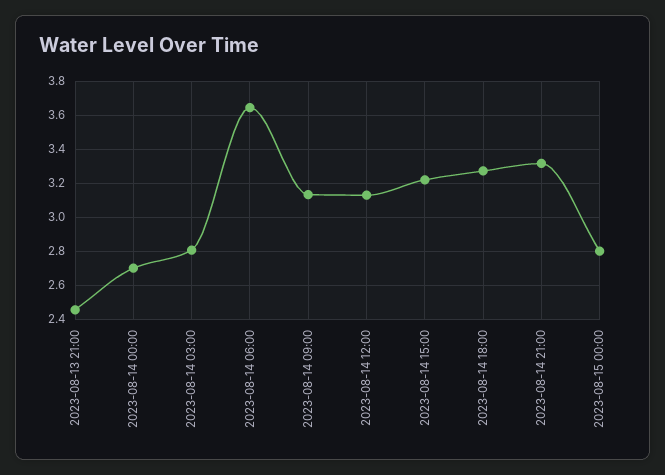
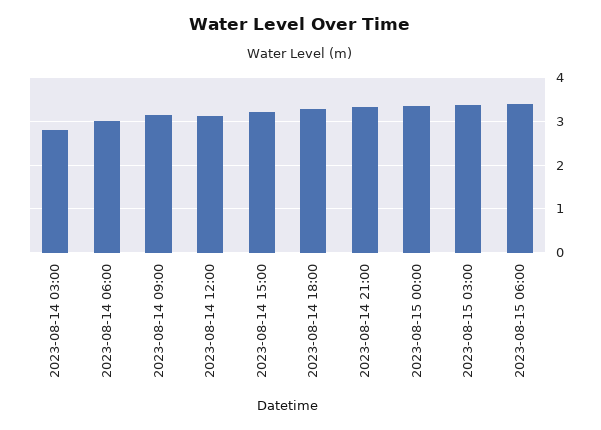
2023-08-13 21:00: 2.45 -> none
2023-08-14 00:00: 2.7 -> none
2023-08-14 06:00: 3.65 -> 3
2023-08-15 00:00: 2.8 -> 3.4
2023-08-15 03:00: none -> 3.4
2023-08-15 06:00: none -> 3.4

